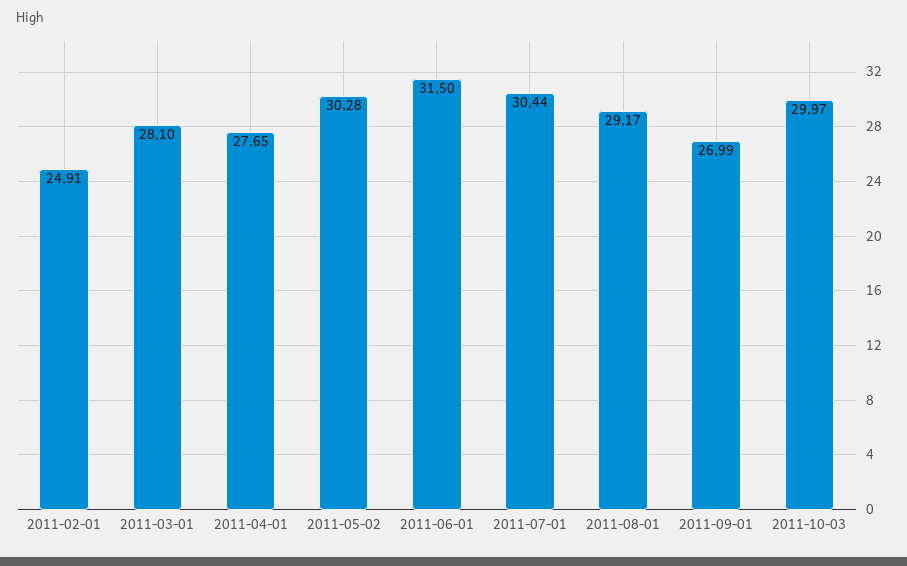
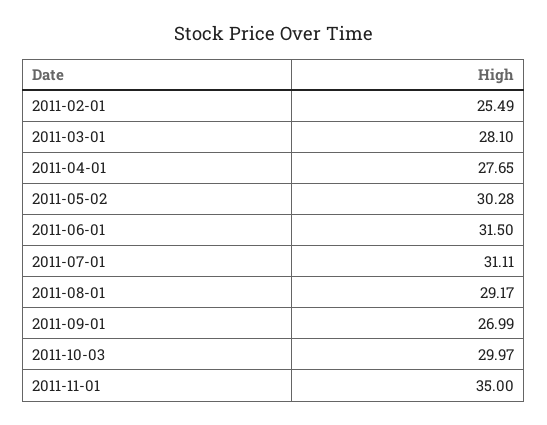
2011-02-01: 24.91 -> 25.49
2011-07-01: 30.44 -> 31.11
2011-11-01: none -> 35

